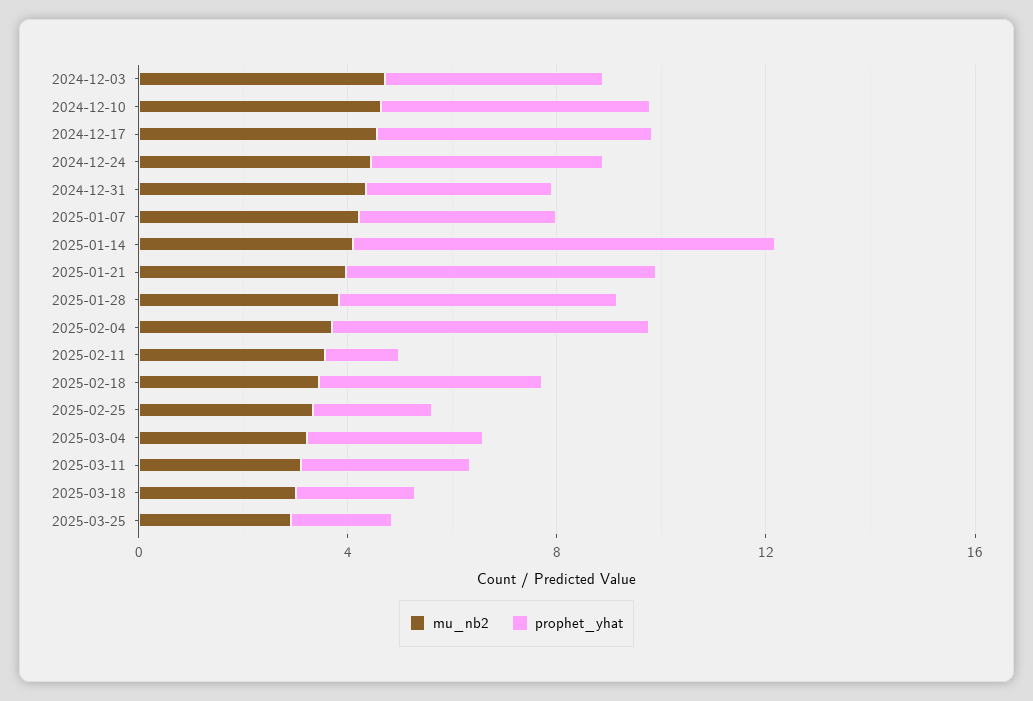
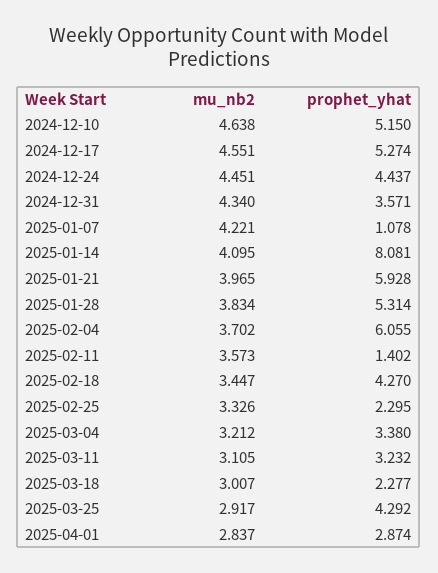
mu_nb2, 2024-12-03: 5 -> none
prophet_yhat, 2024-12-03: 4 -> none
prophet_yhat, 2025-01-07: 4 -> 1.078
prophet_yhat, 2025-03-25: 2 -> 4.292
mu_nb2, 2025-04-01: none -> 2.837
prophet_yhat, 2025-04-01: none -> 2.874

